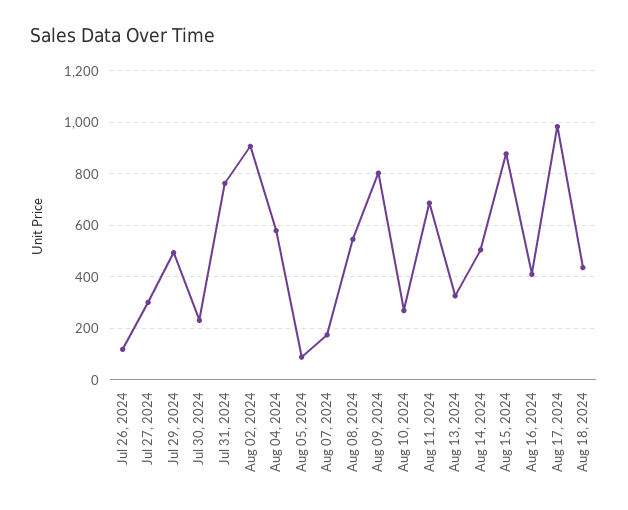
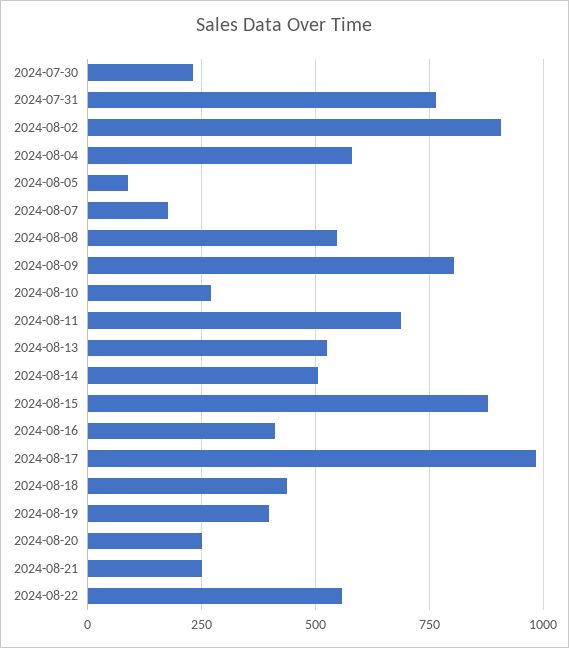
Jul 26, 2024: 125 -> none
Jul 27, 2024: 300 -> none
Jul 29, 2024: 500 -> none
Aug 13, 2024: 325 -> 525
2024-08-19: none -> 400
2024-08-20: none -> 250
2024-08-21: none -> 250
2024-08-22: none -> 550

